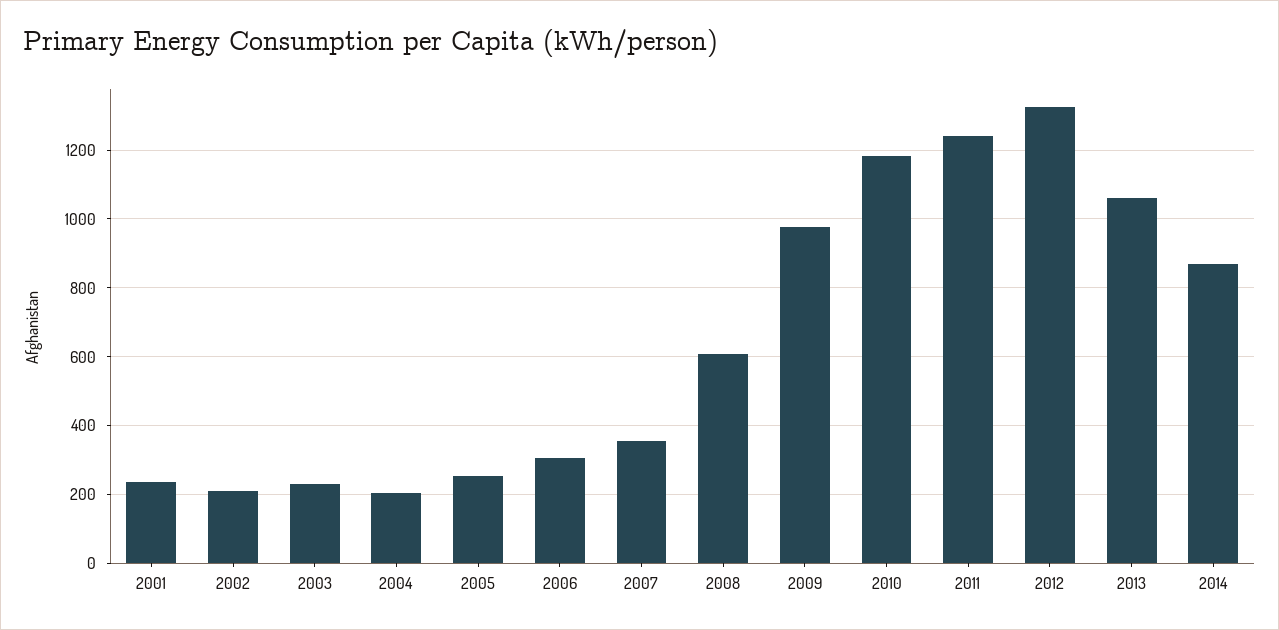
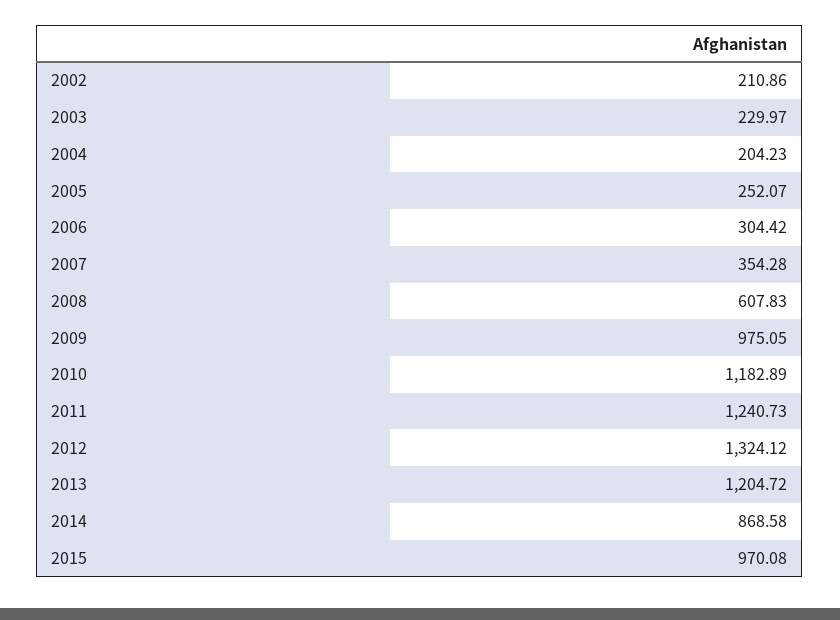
2001: 240 -> none
2013: 1060 -> 1204.72
2015: none -> 970.08

